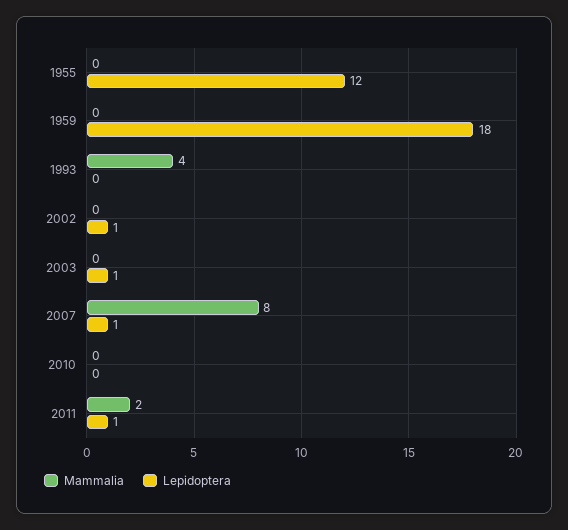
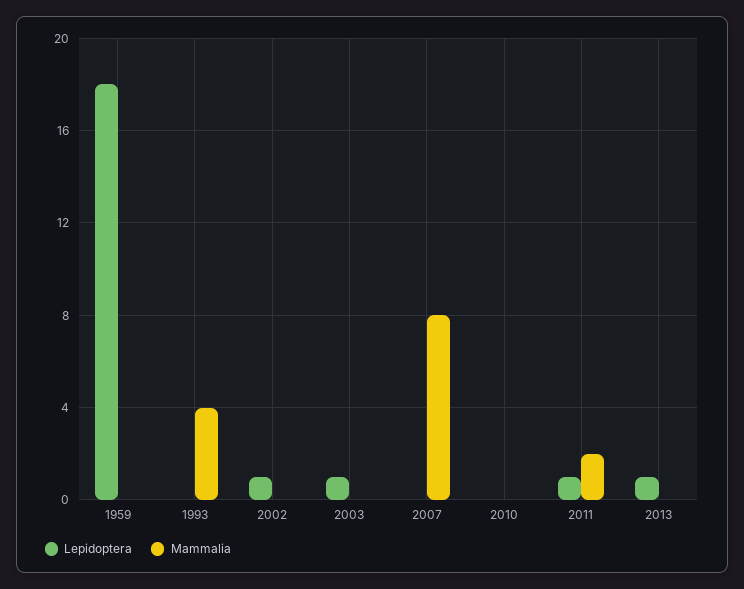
Mammalia, 1955: 0 -> none
Lepidoptera, 1955: 12 -> none
Lepidoptera, 2007: 1 -> 0
Lepidoptera, 2013: none -> 1
Mammalia, 2013: none -> 0

